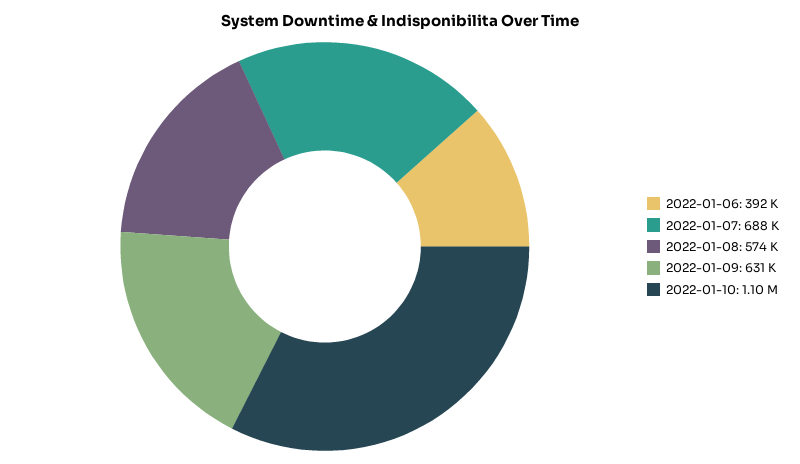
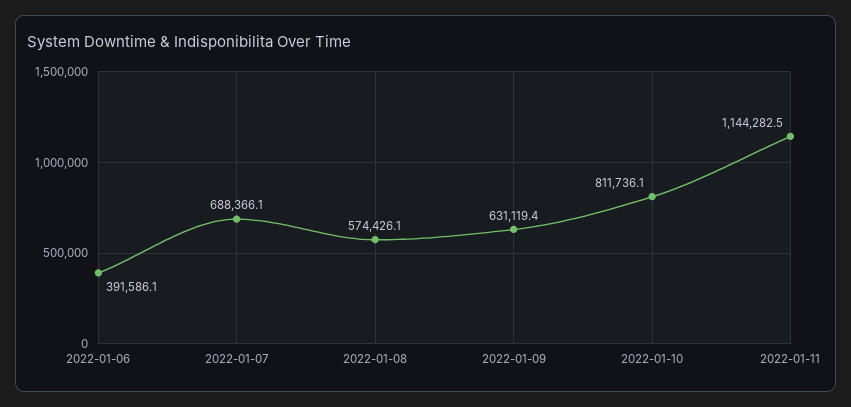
2022-01-10: 1100000 -> 811736.1
2022-01-11: none -> 1144282.5

